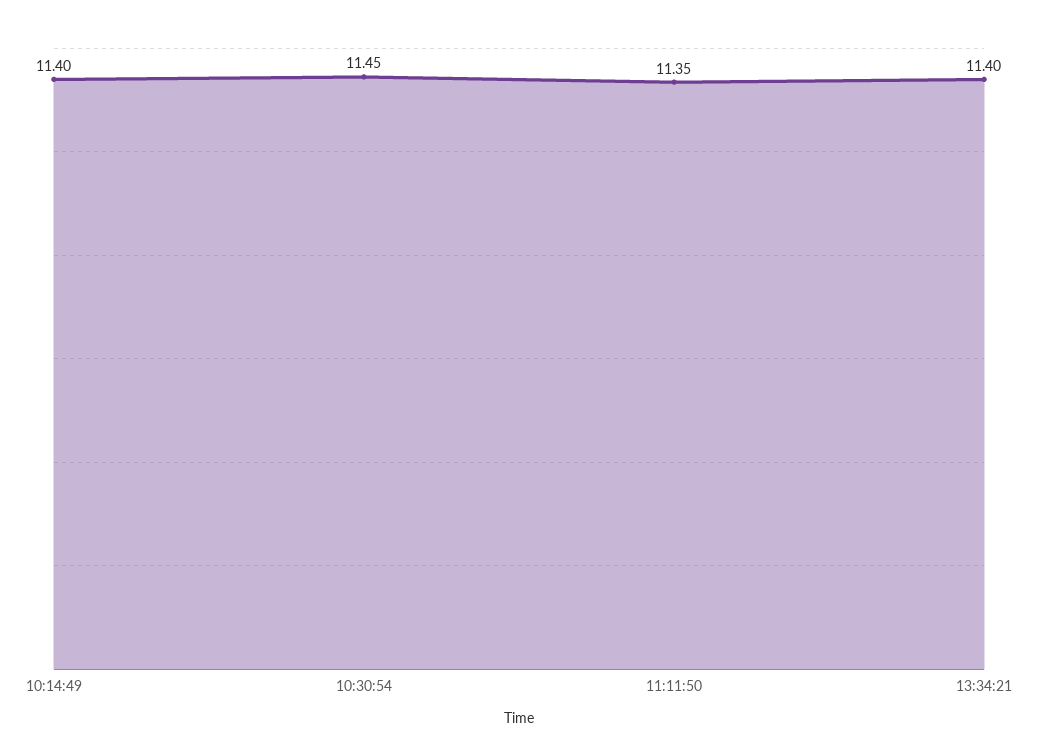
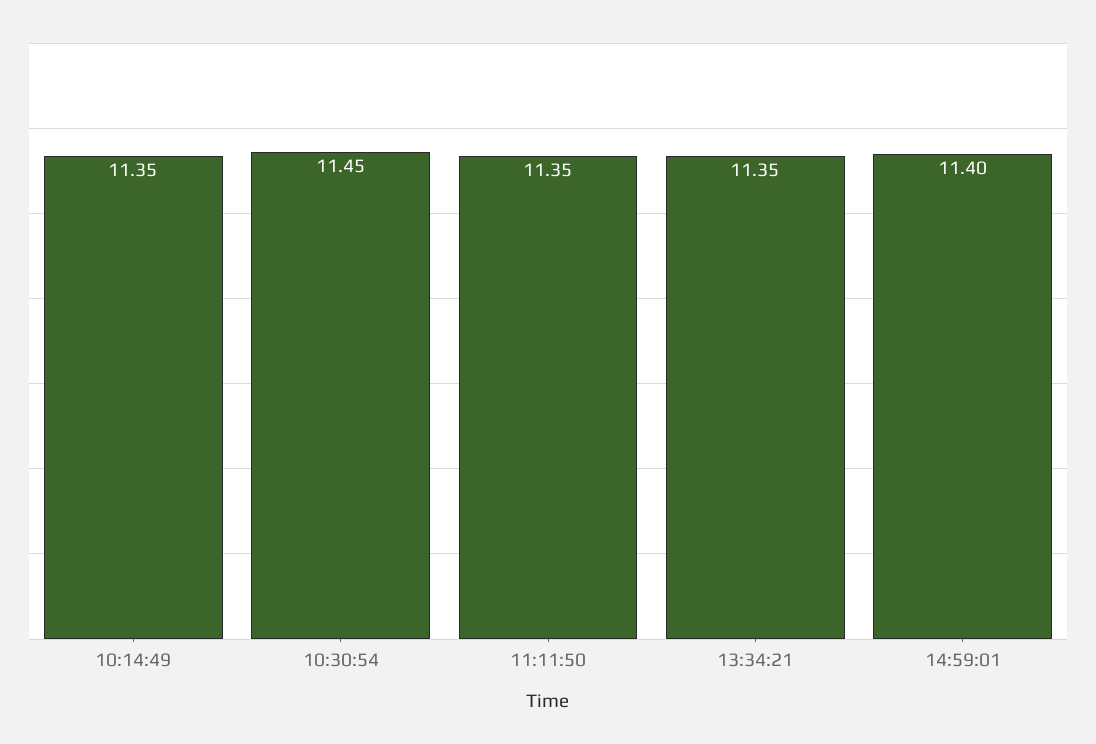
10:14:49: 11.4 -> 11.35
13:34:21: 11.4 -> 11.35
14:59:01: none -> 11.4

